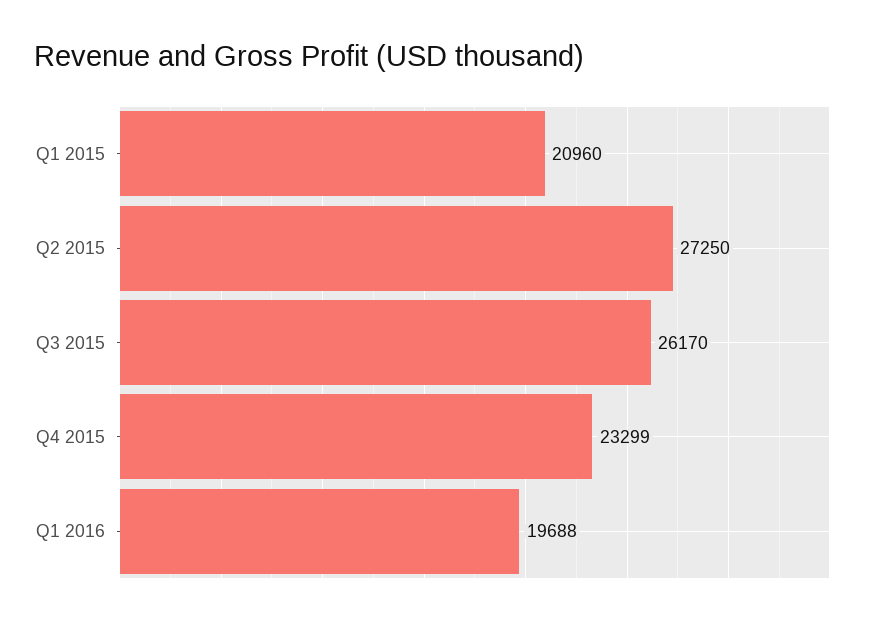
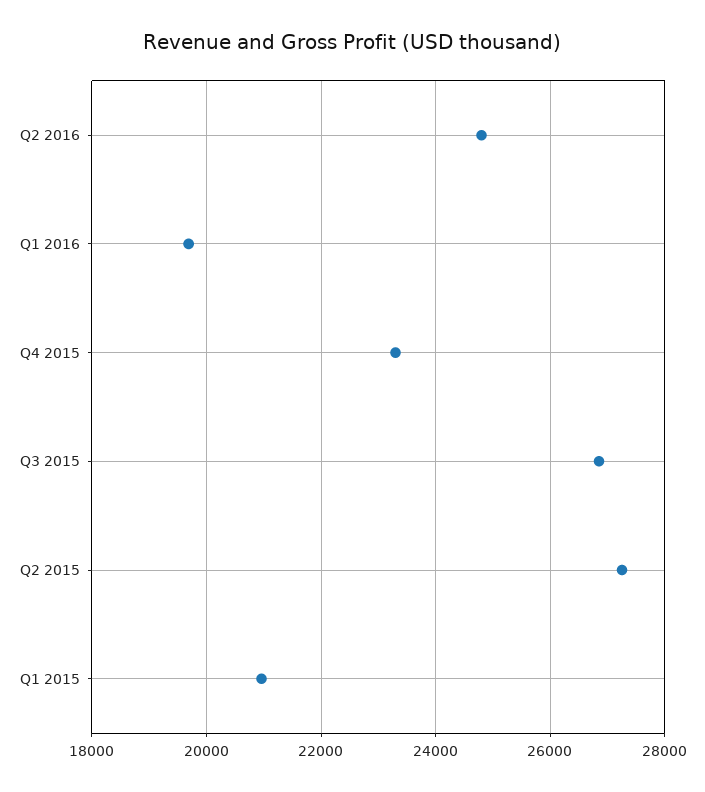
Q3 2015: 26170 -> 26800
Q2 2016: none -> 24800

